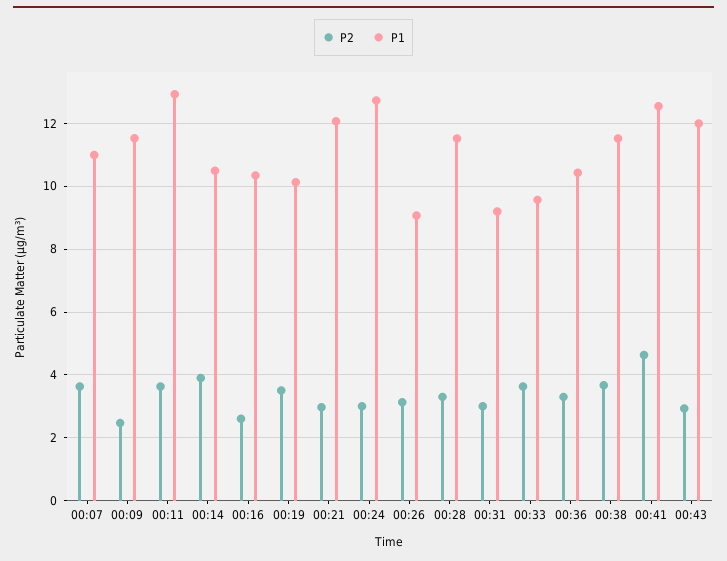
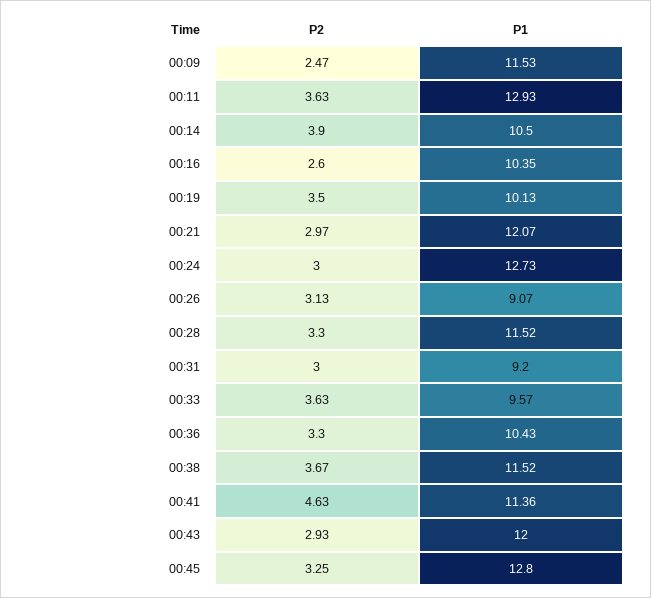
P2, 00:07: 3.6 -> none
P1, 00:07: 11 -> none
P1, 00:41: 12.6 -> 11.36
P2, 00:45: none -> 3.25
P1, 00:45: none -> 12.8

